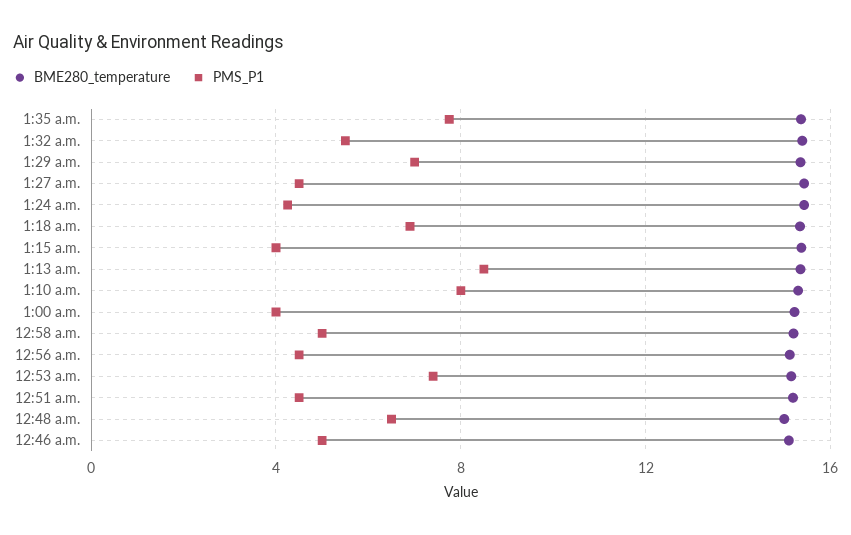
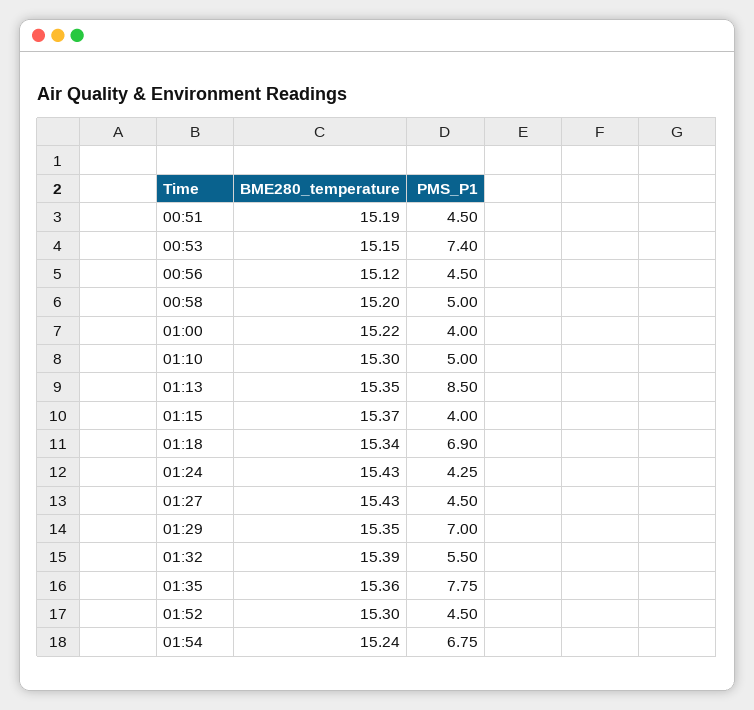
PMS_P1, 1:10 a.m.: 8 -> 5
BME280_temperature, 12:48 a.m.: 15 -> none
PMS_P1, 12:48 a.m.: 6.5 -> none
BME280_temperature, 12:46 a.m.: 15 -> none
PMS_P1, 12:46 a.m.: 5 -> none
BME280_temperature, 01:52: none -> 15.3
PMS_P1, 01:52: none -> 4.5
BME280_temperature, 01:54: none -> 15.24
PMS_P1, 01:54: none -> 6.75

